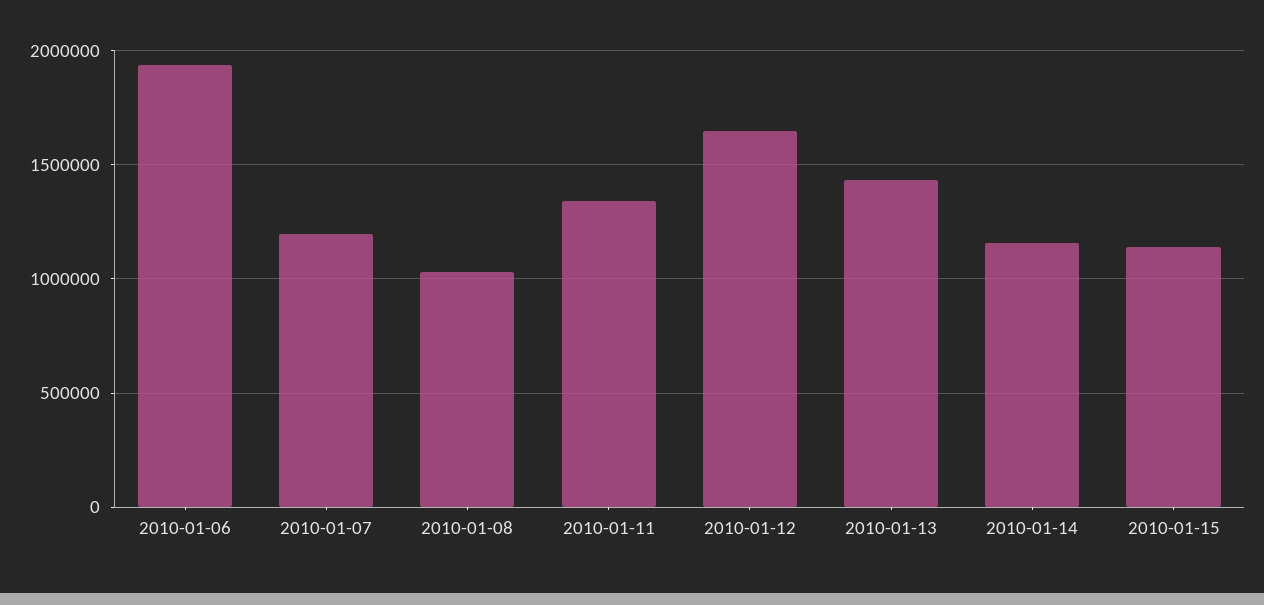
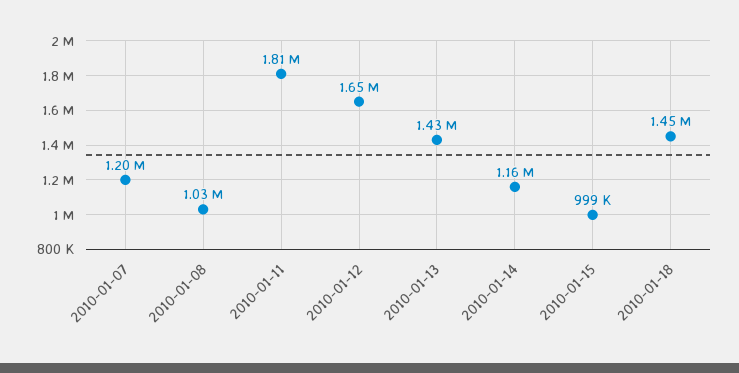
2010-01-06: 1950000 -> none
2010-01-11: 1350000 -> 1810000
2010-01-15: 1150000 -> 999000
2010-01-18: none -> 1450000

